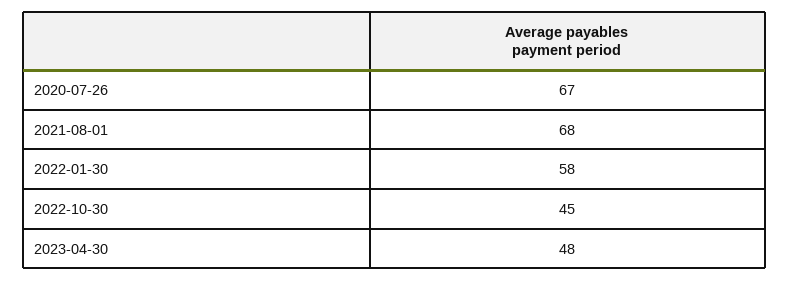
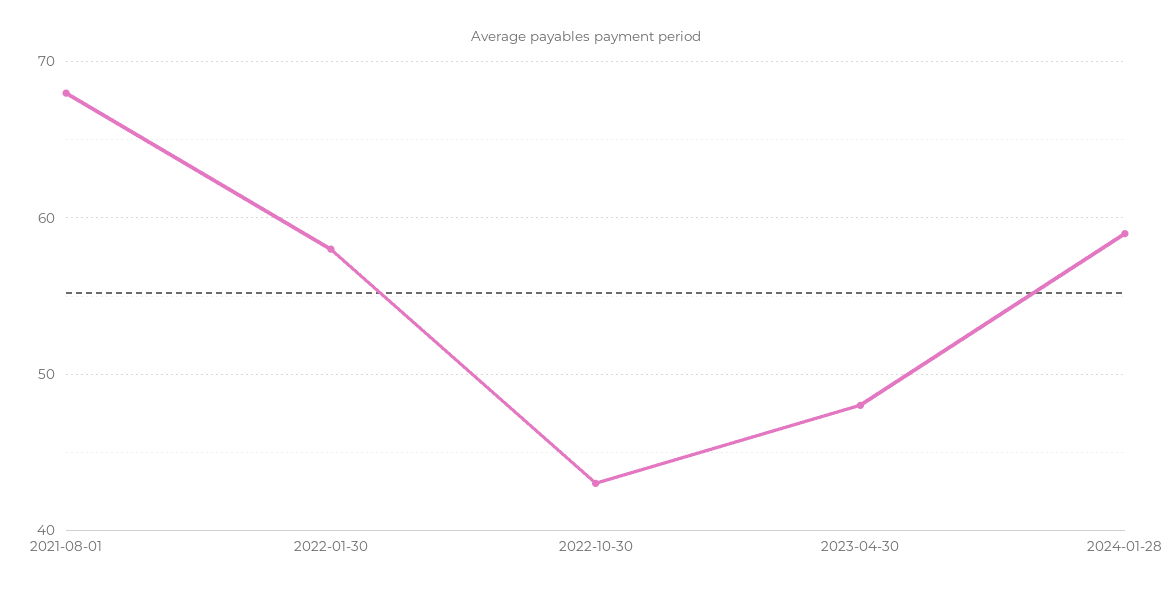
2020-07-26: 67 -> none
2022-10-30: 45 -> 43
2024-01-28: none -> 59

